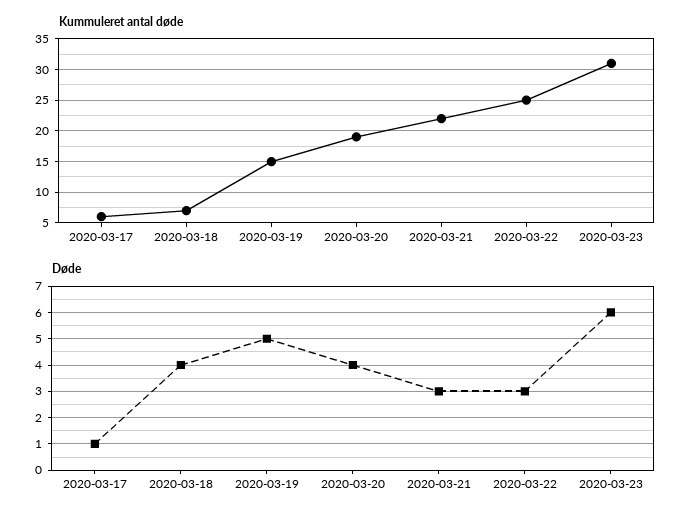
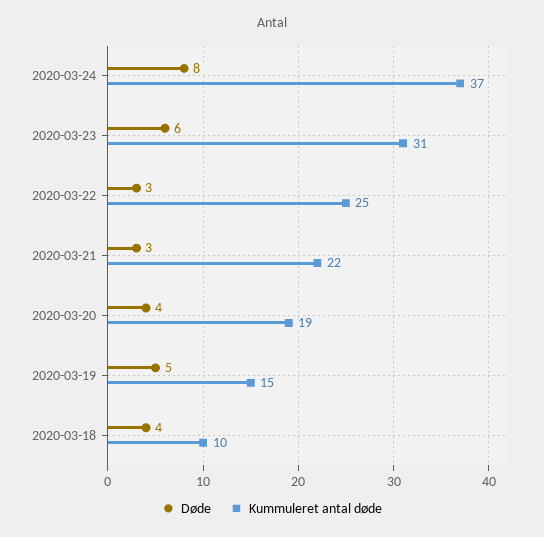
Kummuleret antal døde, 2020-03-17: 6 -> none
Kummuleret antal døde, 2020-03-18: 7 -> 10
Døde, 2020-03-17: 1 -> none
Døde, 2020-03-24: none -> 8
Kummuleret antal døde, 2020-03-24: none -> 37

